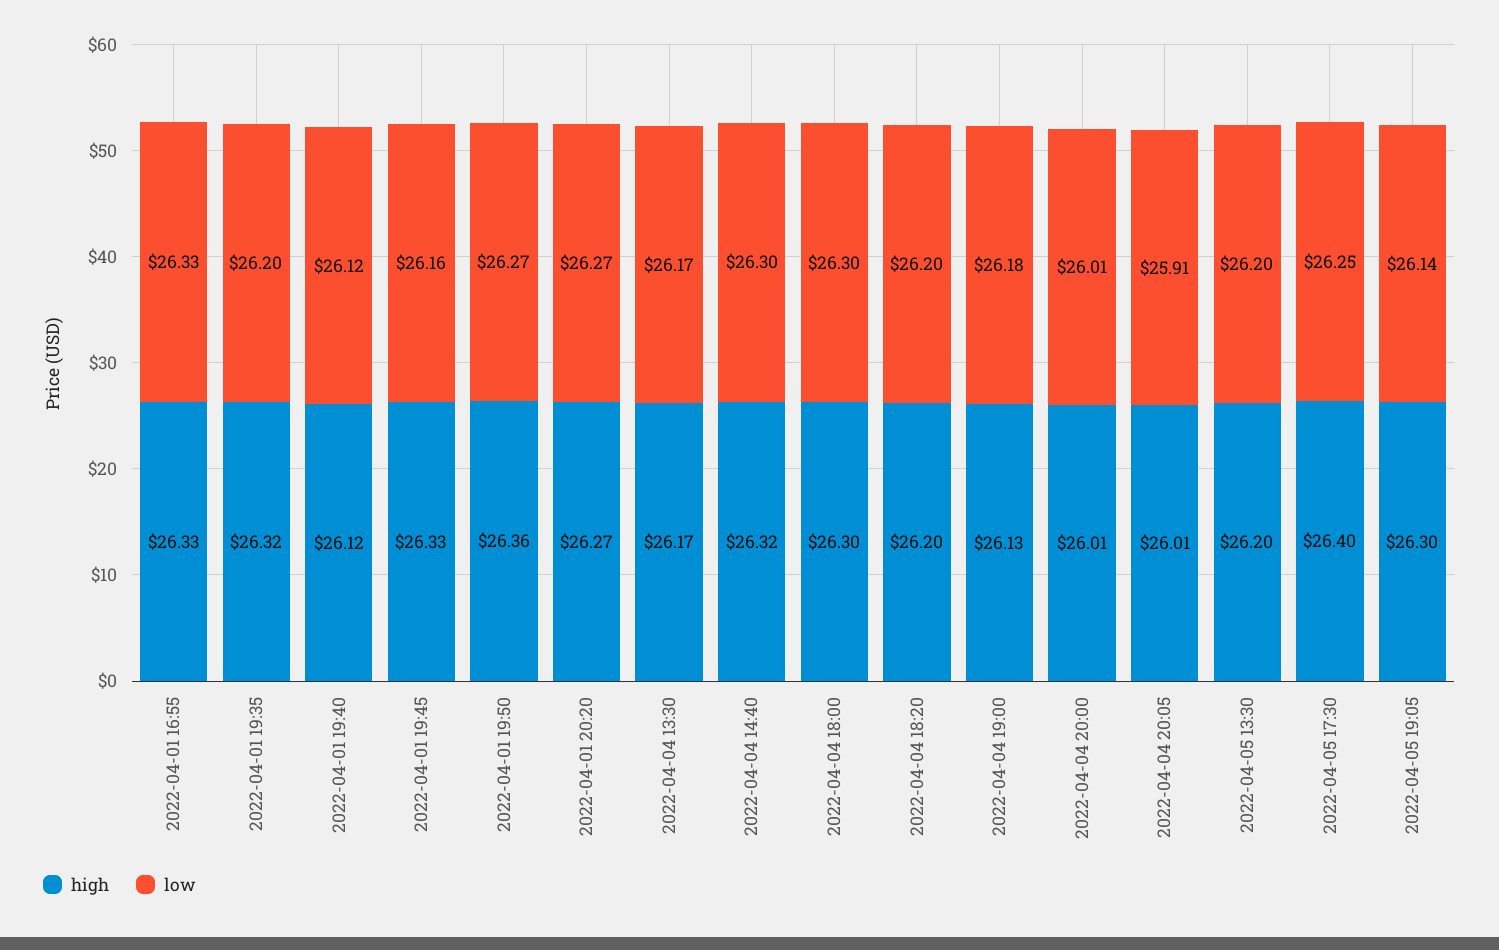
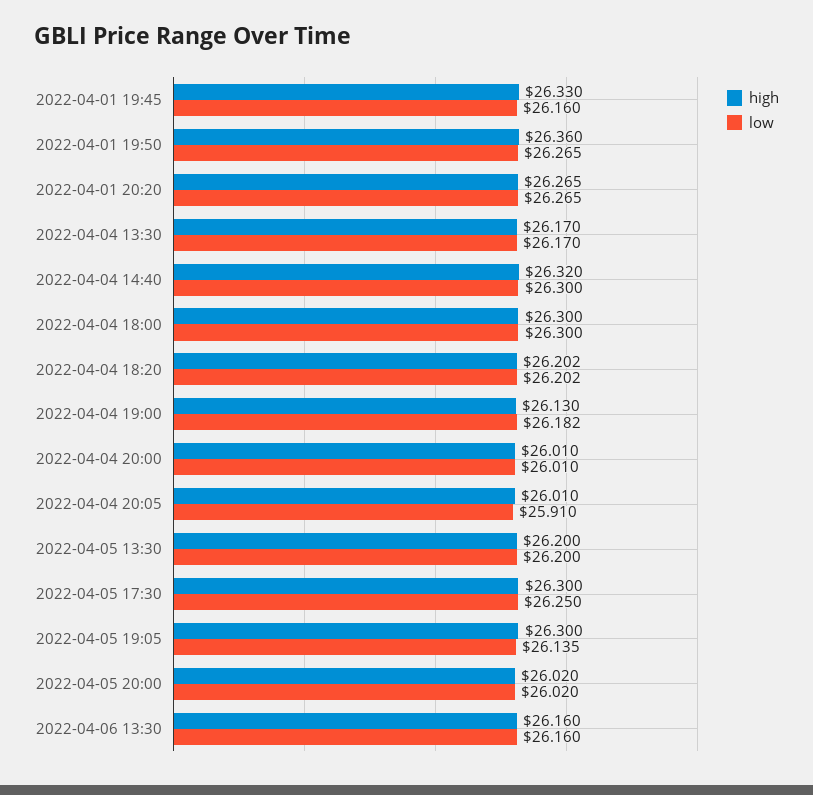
high, 2022-04-01 16:55: 26.33 -> none
low, 2022-04-01 16:55: 26.33 -> none
high, 2022-04-01 19:35: 26.32 -> none
low, 2022-04-01 19:35: 26.2 -> none
high, 2022-04-01 19:40: 26.12 -> none
low, 2022-04-01 19:40: 26.12 -> none
high, 2022-04-05 17:30: 26.4 -> 26.3
high, 2022-04-05 20:00: none -> 26.02
low, 2022-04-05 20:00: none -> 26.02
high, 2022-04-06 13:30: none -> 26.16
low, 2022-04-06 13:30: none -> 26.16

